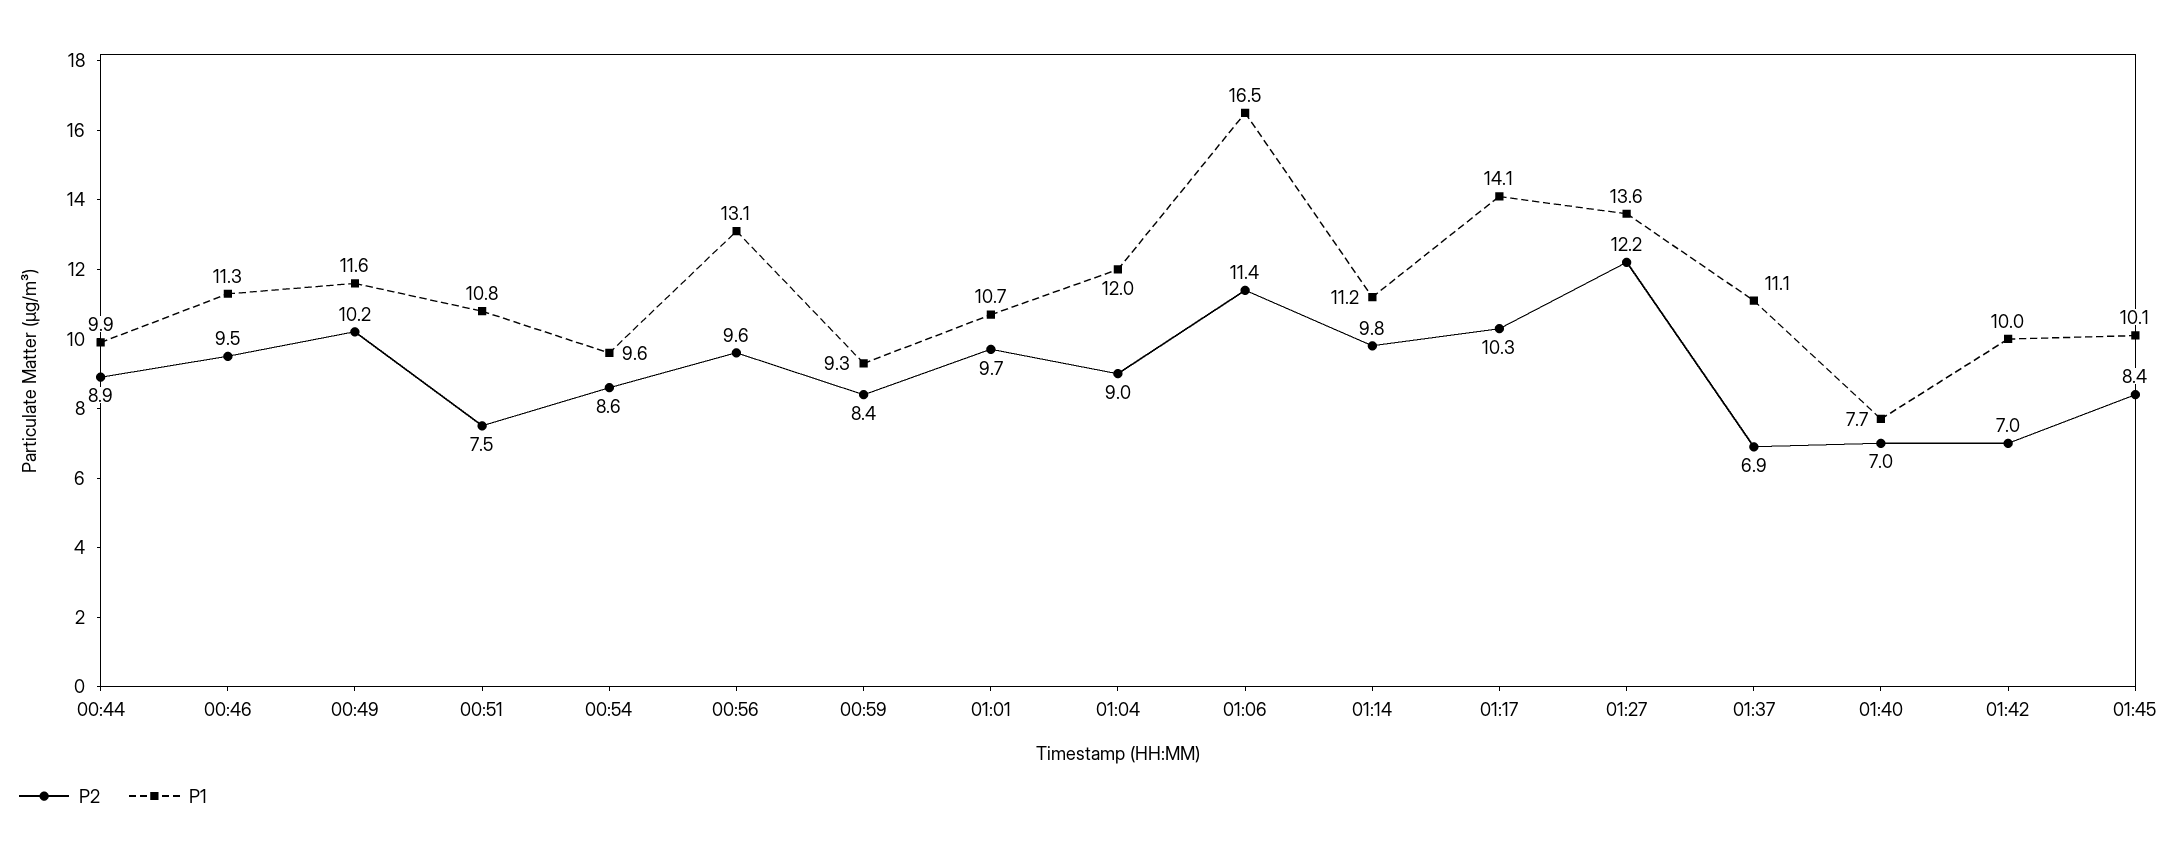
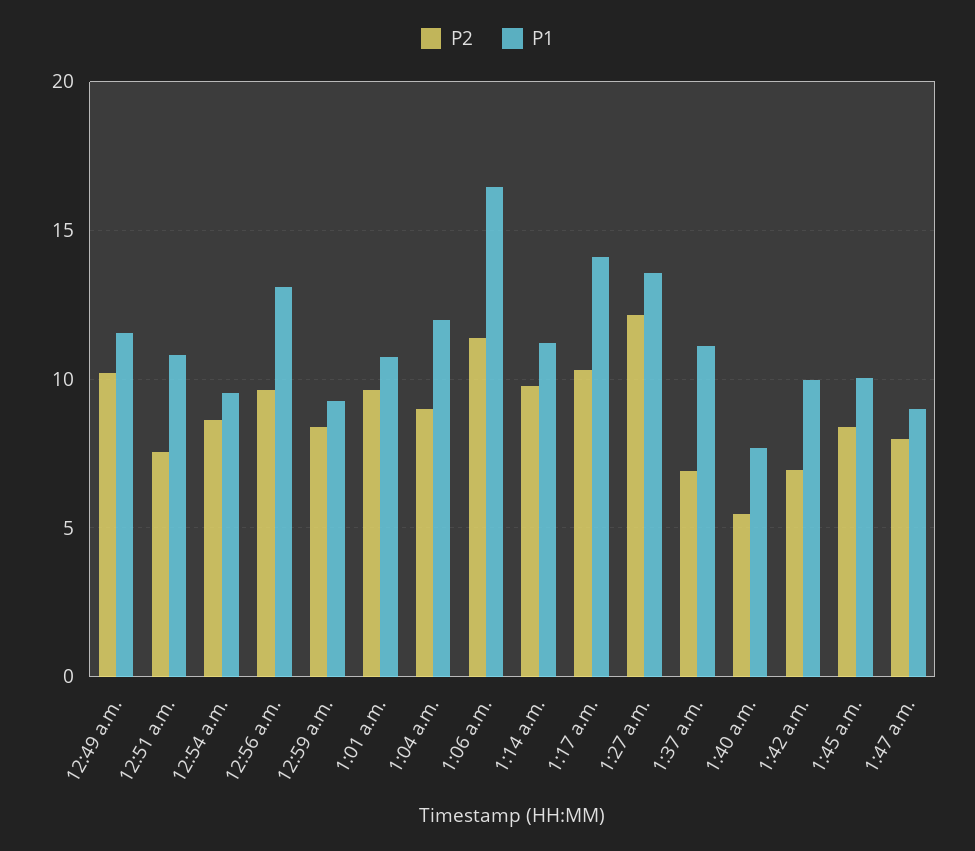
P2, 00:44: 8.9 -> none
P1, 00:44: 9.9 -> none
P2, 00:46: 9.5 -> none
P1, 00:46: 11.3 -> none
P2, 01:40: 7 -> 5.5
P2, 1:47 a.m.: none -> 8
P1, 1:47 a.m.: none -> 9

